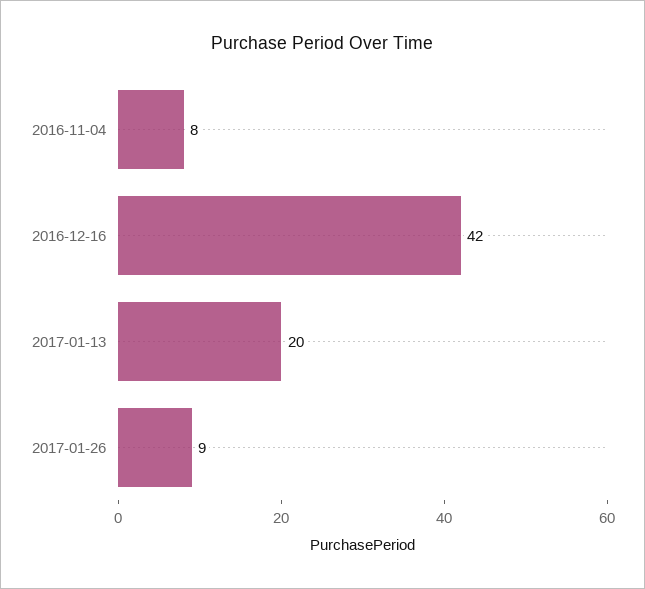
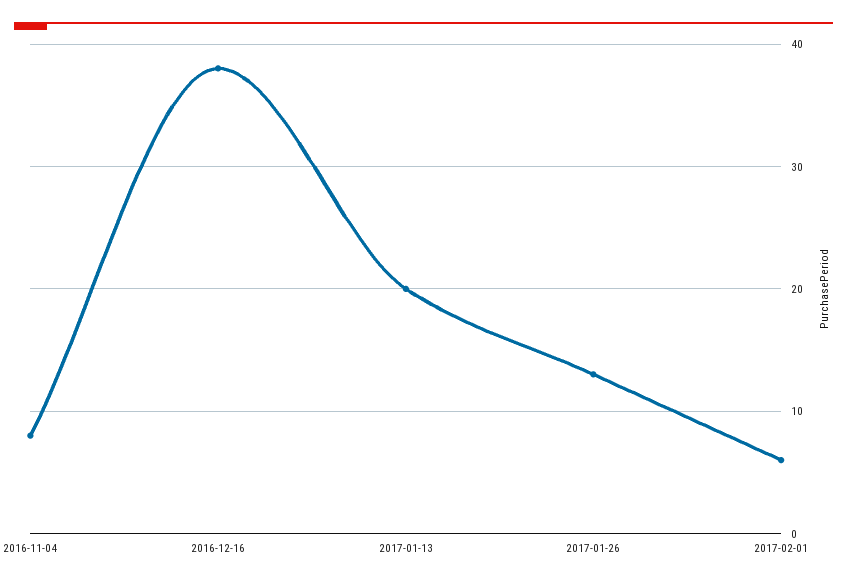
2016-12-16: 42 -> 38
2017-01-26: 9 -> 13
2017-02-01: none -> 6

